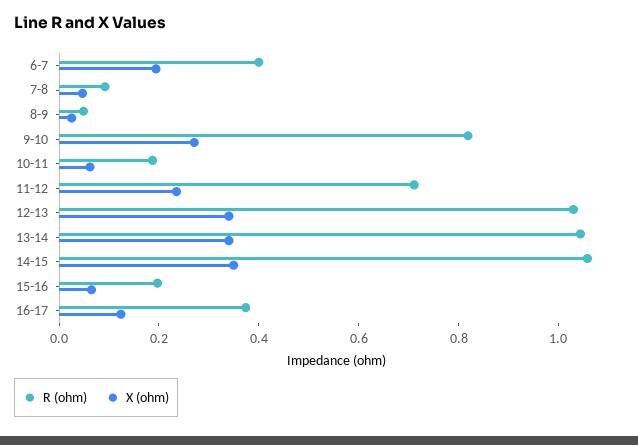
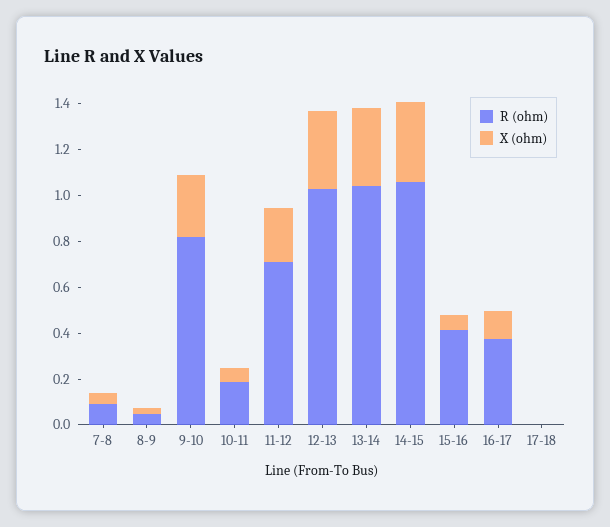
R (ohm), 6-7: 0.4 -> none
X (ohm), 6-7: 0.2 -> none
R (ohm), 15-16: 0.2 -> 0.4
R (ohm), 17-18: none -> 0
X (ohm), 17-18: none -> 0

